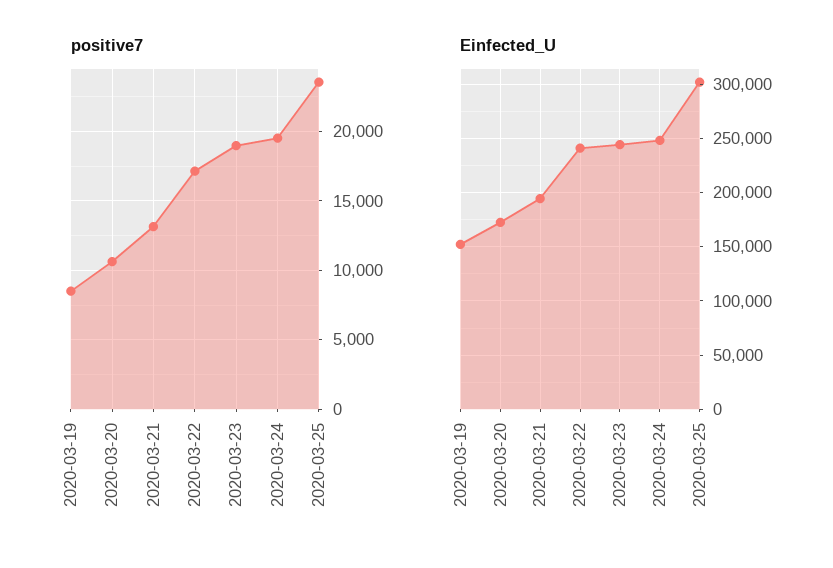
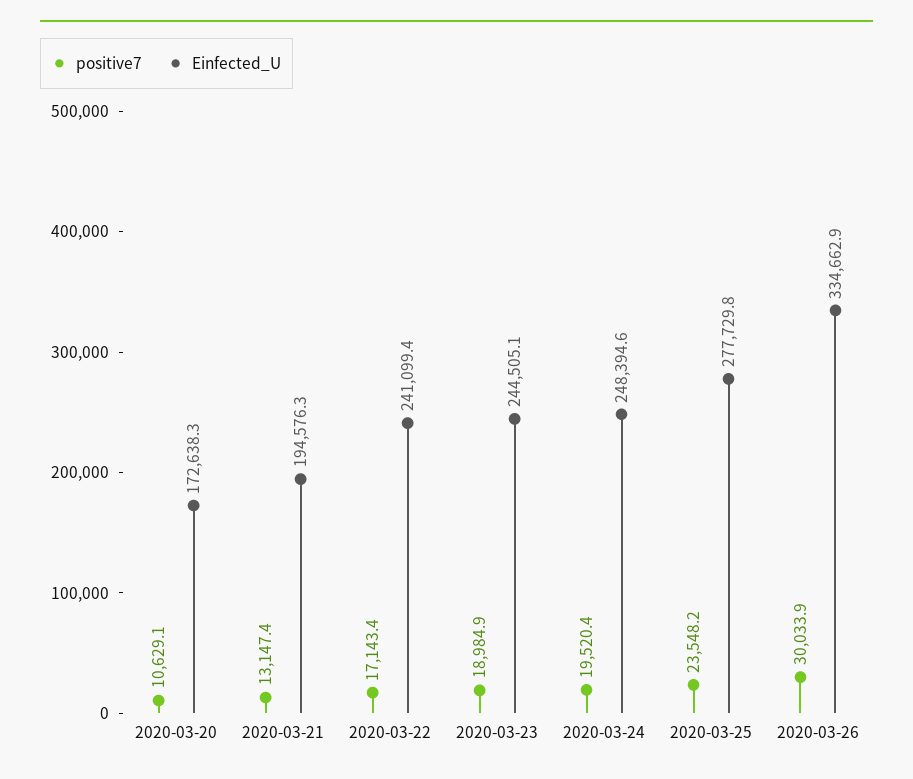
positive7, 2020-03-19: 8500 -> none
Einfected_U, 2020-03-19: 150000 -> none
Einfected_U, 2020-03-25: 300000 -> 277729.8
positive7, 2020-03-26: none -> 30033.9
Einfected_U, 2020-03-26: none -> 334662.9

